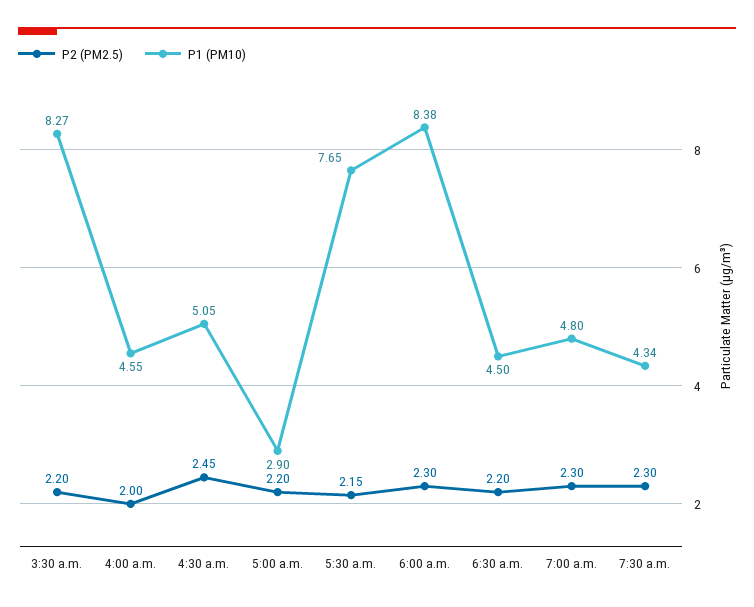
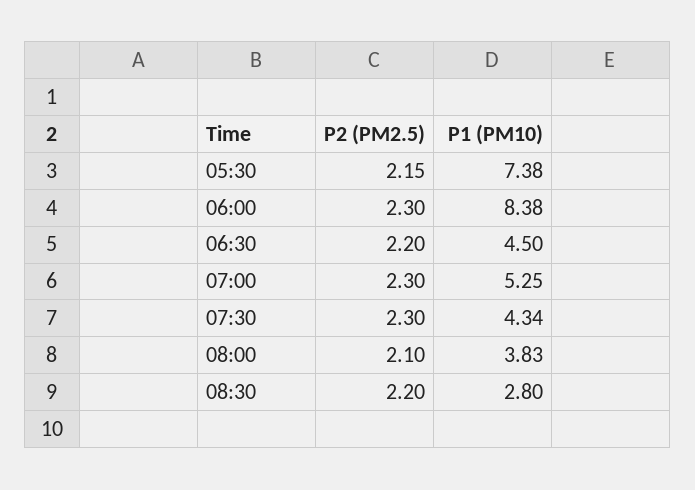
P2 (PM2.5), 3:30 a.m.: 2.2 -> none
P1 (PM10), 3:30 a.m.: 8.27 -> none
P2 (PM2.5), 4:00 a.m.: 2 -> none
P1 (PM10), 4:00 a.m.: 4.55 -> none
P2 (PM2.5), 4:30 a.m.: 2.45 -> none
P1 (PM10), 4:30 a.m.: 5.05 -> none
P2 (PM2.5), 5:00 a.m.: 2.2 -> none
P1 (PM10), 5:00 a.m.: 2.9 -> none
P1 (PM10), 5:30 a.m.: 7.65 -> 7.38
P1 (PM10), 7:00 a.m.: 4.8 -> 5.25
P2 (PM2.5), 08:00: none -> 2.1
P1 (PM10), 08:00: none -> 3.83
P2 (PM2.5), 08:30: none -> 2.2
P1 (PM10), 08:30: none -> 2.8

